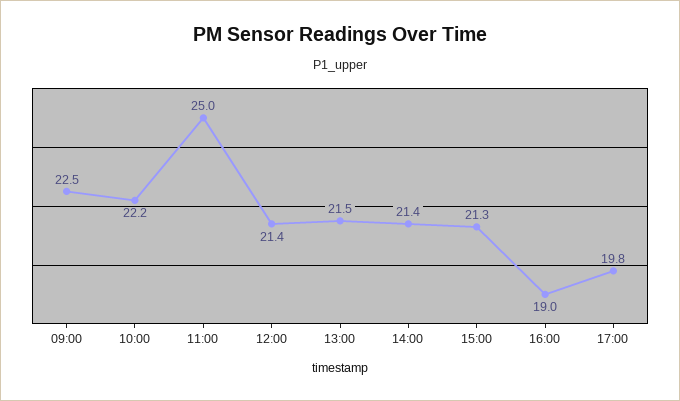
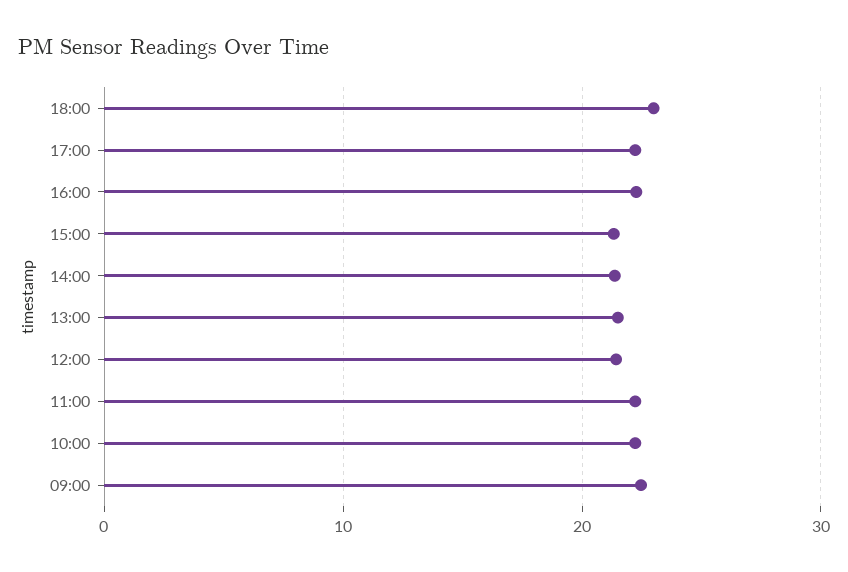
11:00: 25 -> 22
16:00: 19 -> 22
17:00: 19.8 -> 22
18:00: none -> 23

